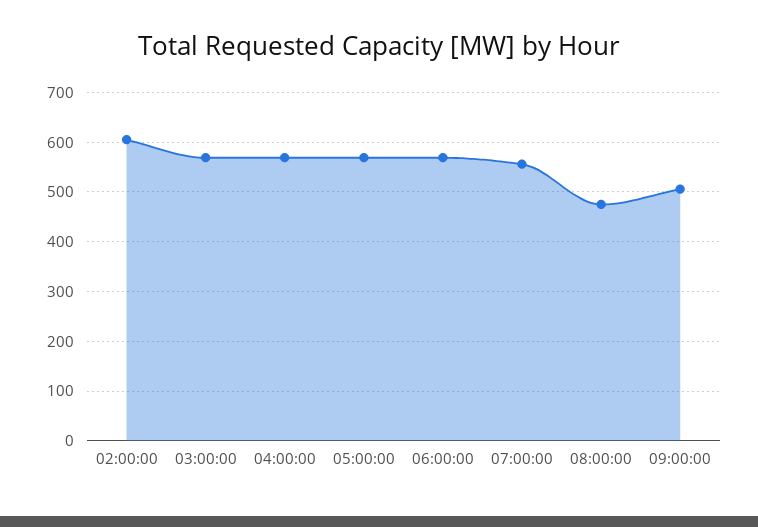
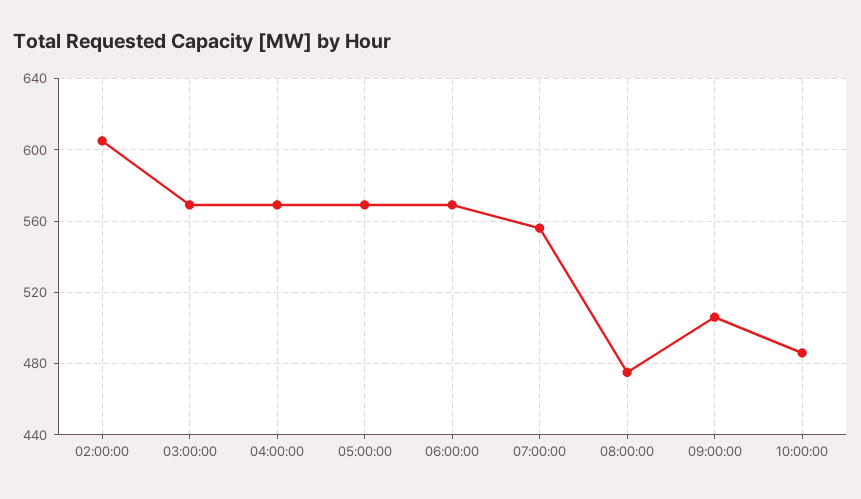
10:00:00: none -> 485

